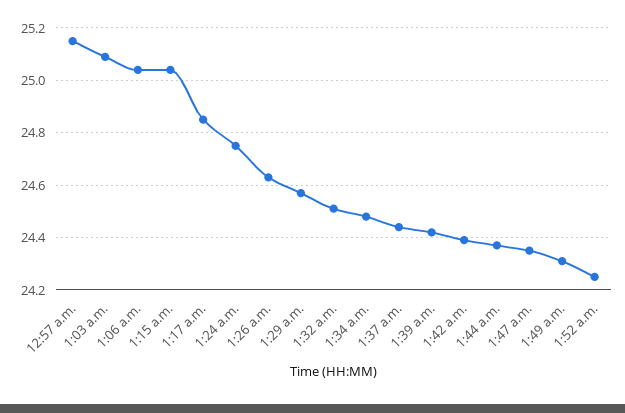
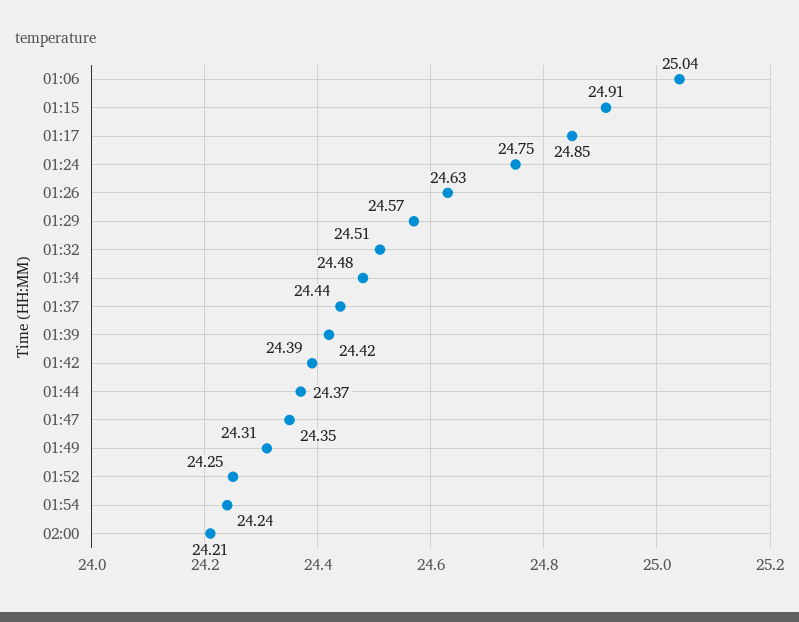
12:57 a.m.: 25.15 -> none
1:03 a.m.: 25.1 -> none
1:15 a.m.: 25.05 -> 24.91
01:54: none -> 24.24
02:00: none -> 24.21

